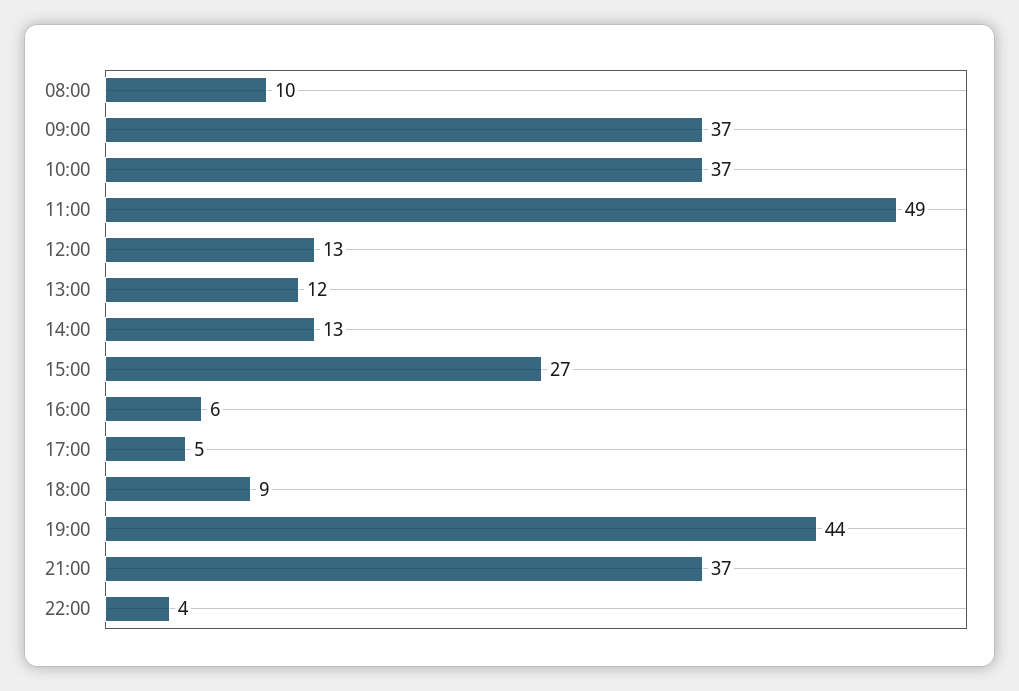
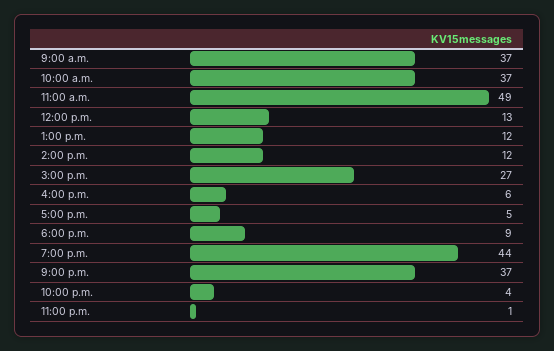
08:00: 10 -> none
14:00: 13 -> 12
11:00 p.m.: none -> 1

